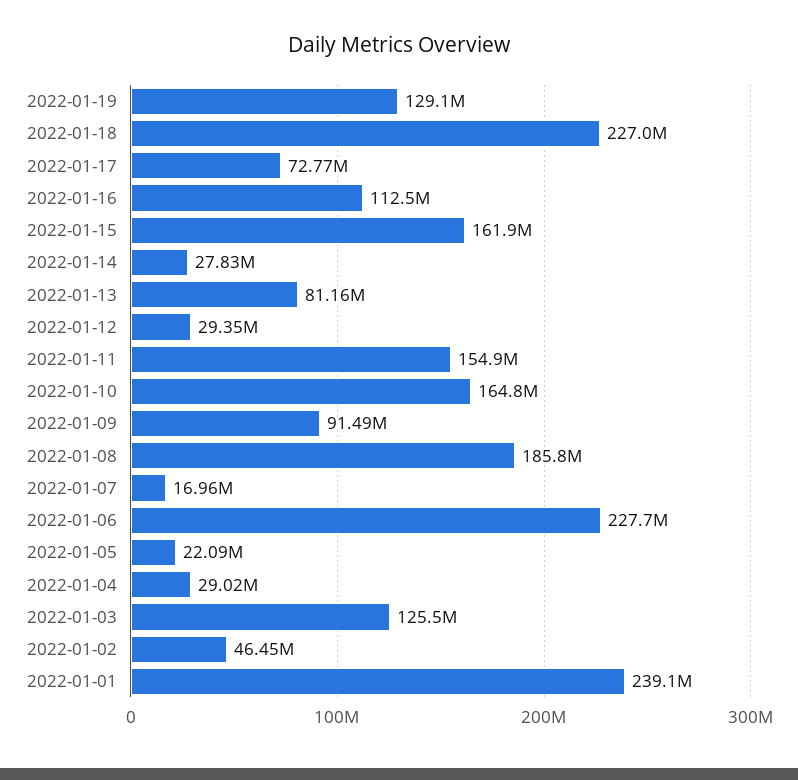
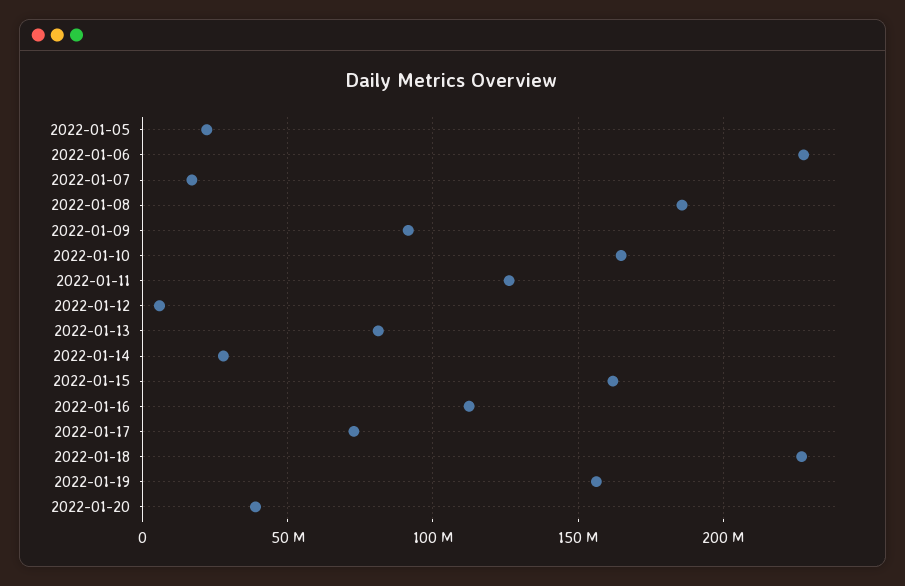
2022-01-19: 129100000 -> 155000000
2022-01-12: 29350000 -> 5000000
2022-01-11: 154900000 -> 125000000
2022-01-04: 29020000 -> none
2022-01-03: 125500000 -> none
2022-01-02: 46450000 -> none
2022-01-01: 239100000 -> none
2022-01-20: none -> 40000000

